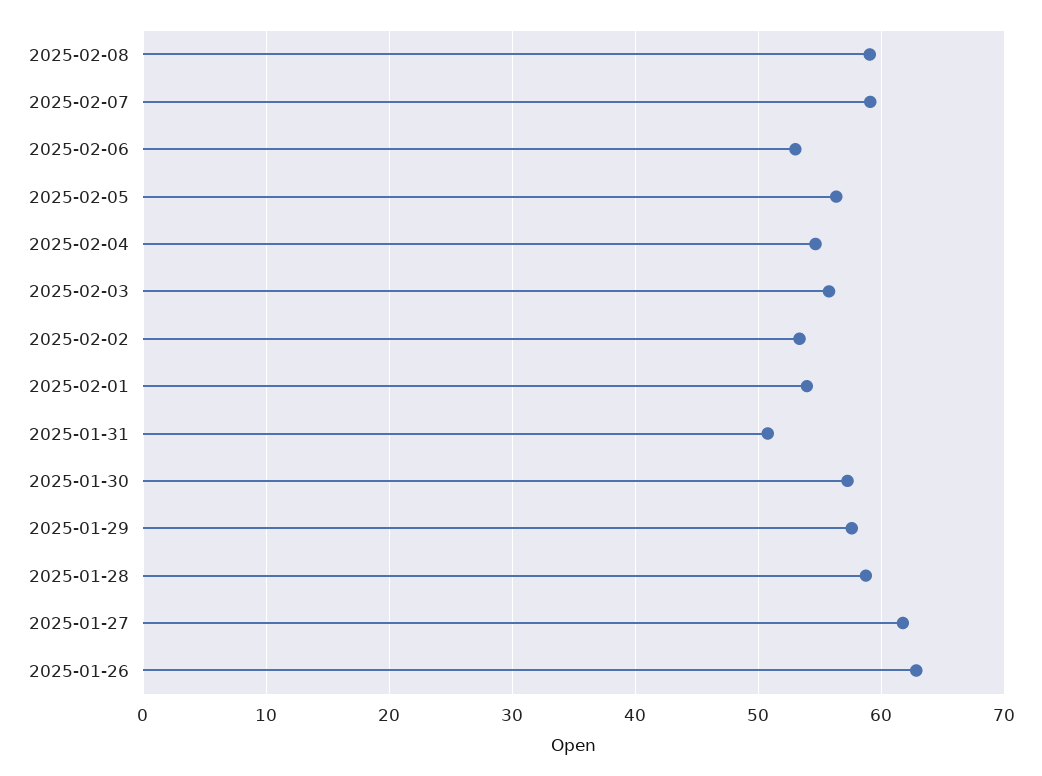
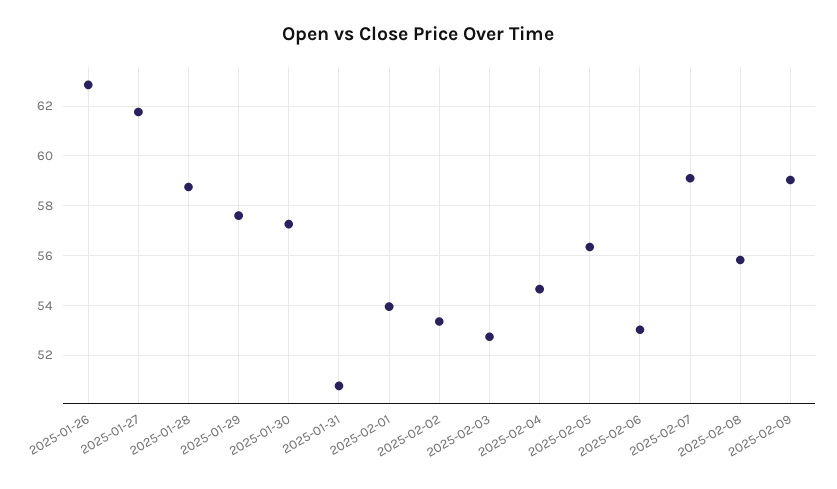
2025-02-08: 59 -> 55.75
2025-02-03: 56 -> 52.75
2025-02-09: none -> 59

